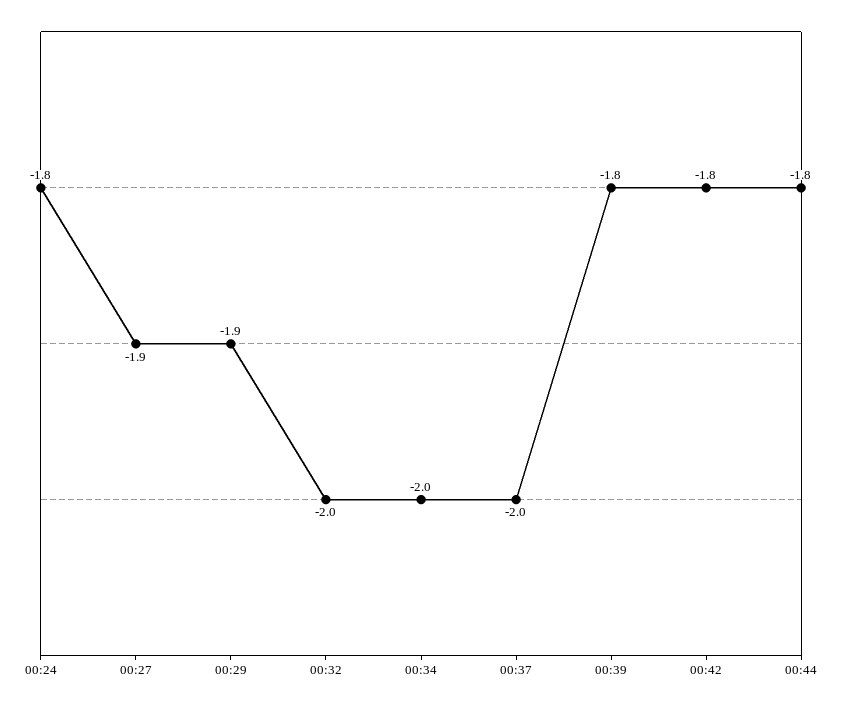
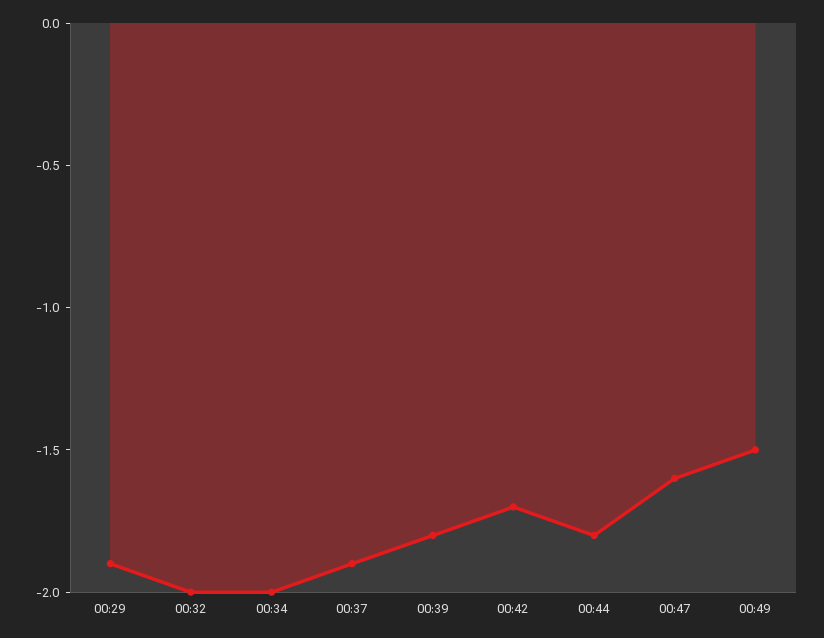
00:24: -1.8 -> none
00:27: -1.9 -> none
00:37: -2 -> -1.9
00:42: -1.8 -> -1.7
00:47: none -> -1.6
00:49: none -> -1.5

